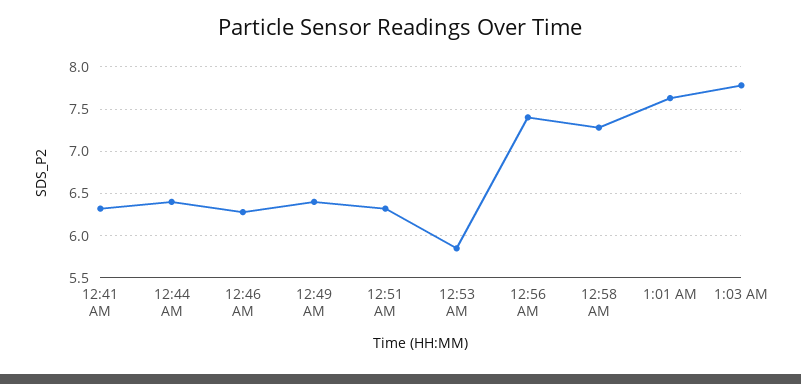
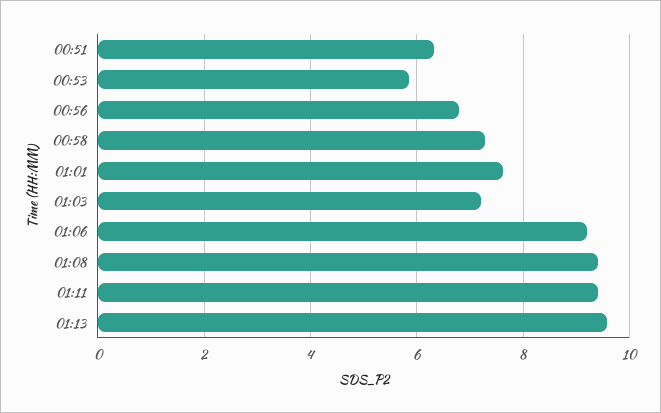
12:41 AM: 6.3 -> none
12:44 AM: 6.4 -> none
12:46 AM: 6.3 -> none
12:49 AM: 6.4 -> none
12:56 AM: 7.4 -> 6.8
1:03 AM: 7.8 -> 7.2
01:06: none -> 9.2
01:08: none -> 9.4
01:11: none -> 9.4
01:13: none -> 9.6

